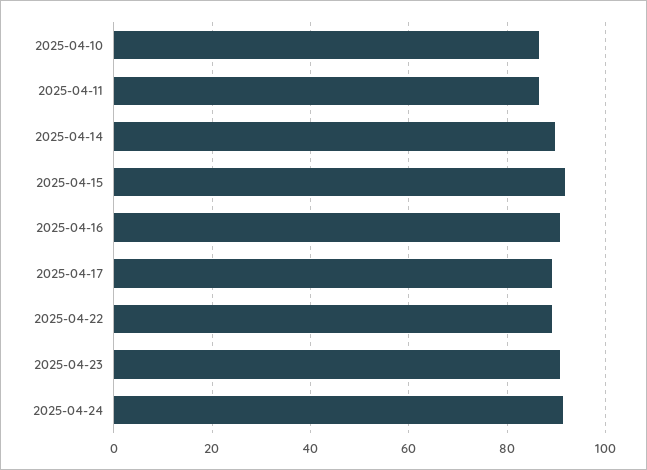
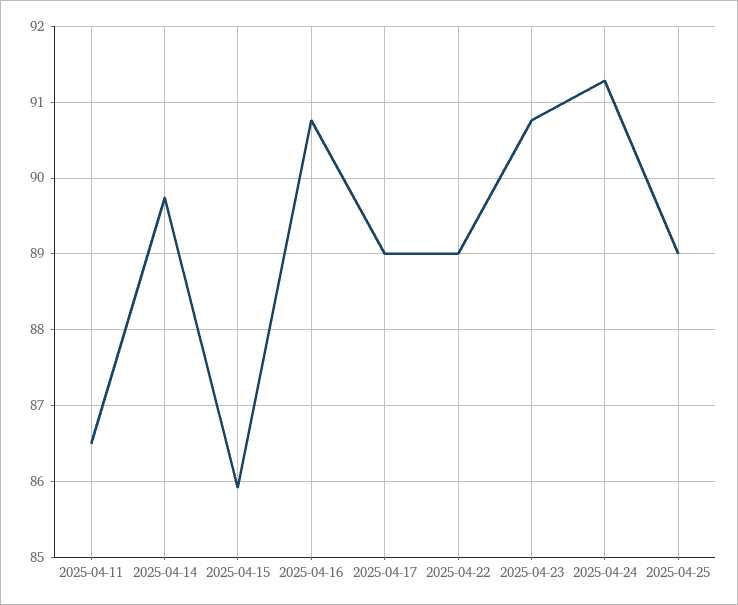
2025-04-10: 86 -> none
2025-04-15: 92 -> 85.9
2025-04-25: none -> 89

